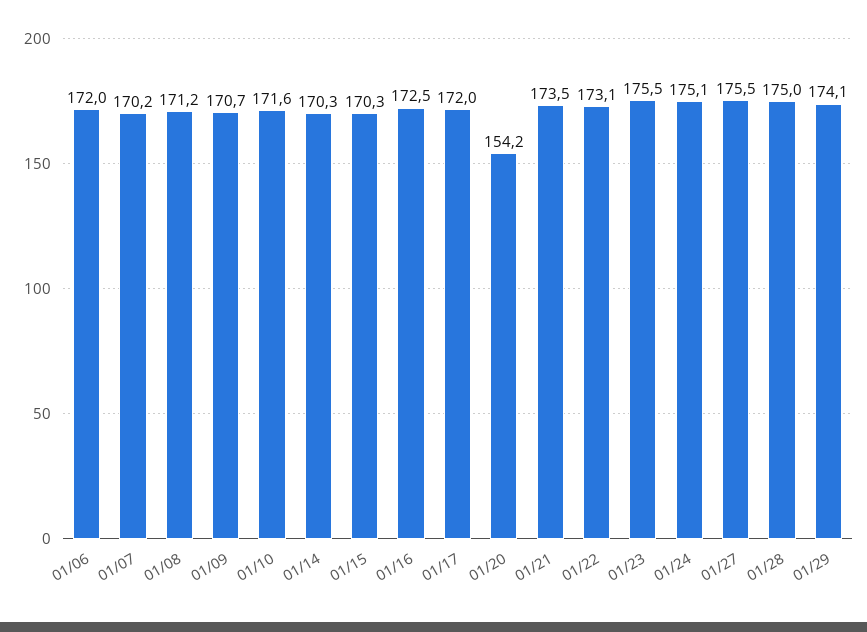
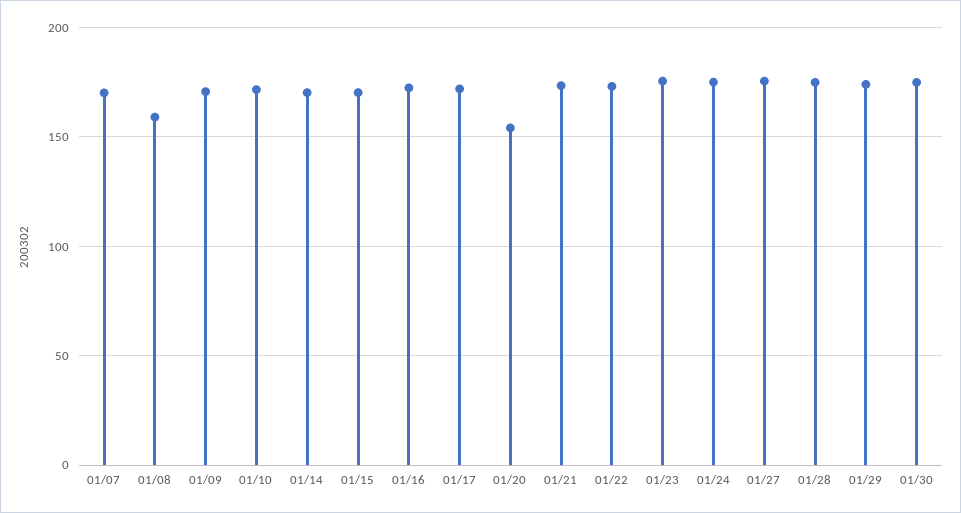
01/06: 172 -> none
01/08: 171.2 -> 160
01/30: none -> 175

